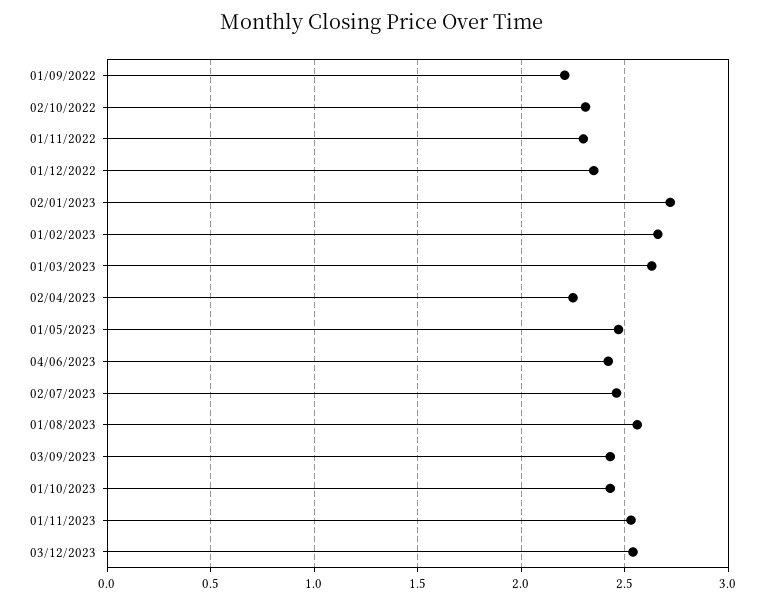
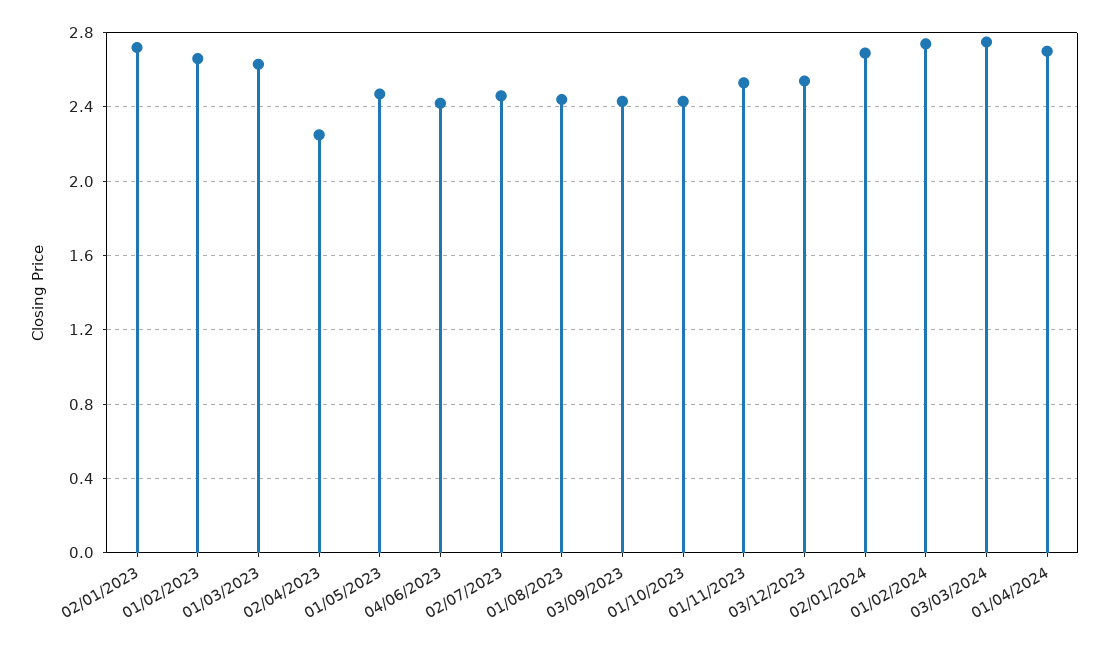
01/09/2022: 2.2 -> none
02/10/2022: 2.3 -> none
01/11/2022: 2.3 -> none
01/12/2022: 2.35 -> none
01/08/2023: 2.55 -> 2.45
02/01/2024: none -> 2.7
01/02/2024: none -> 2.75
03/03/2024: none -> 2.75
01/04/2024: none -> 2.7

